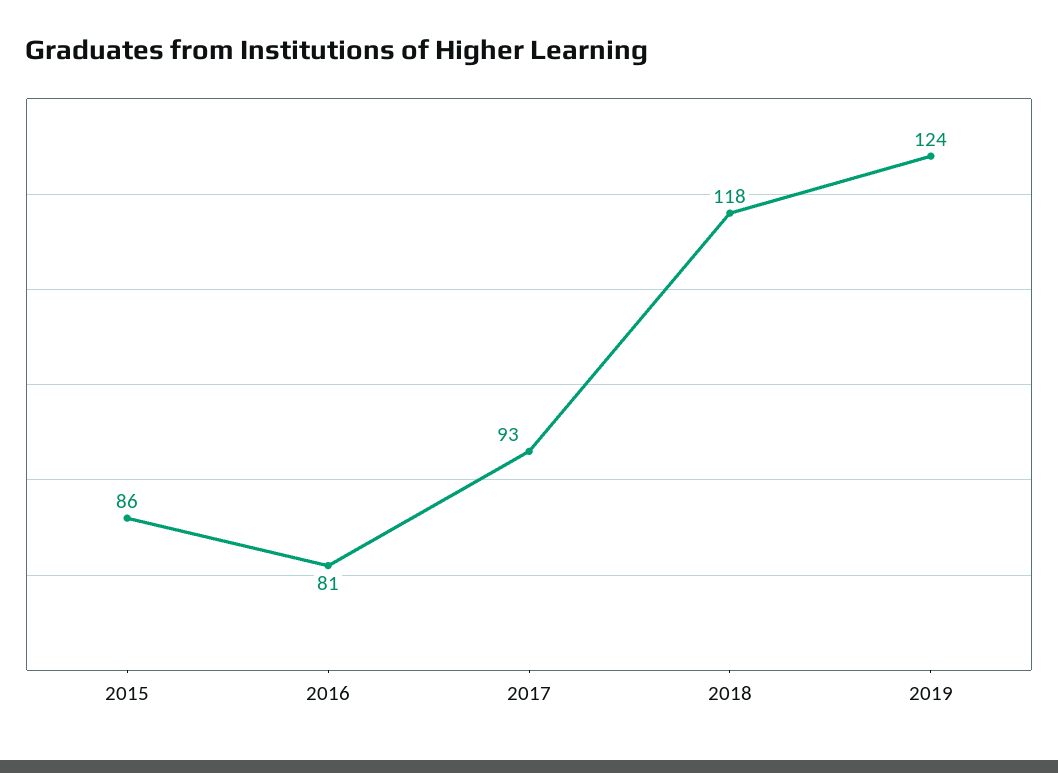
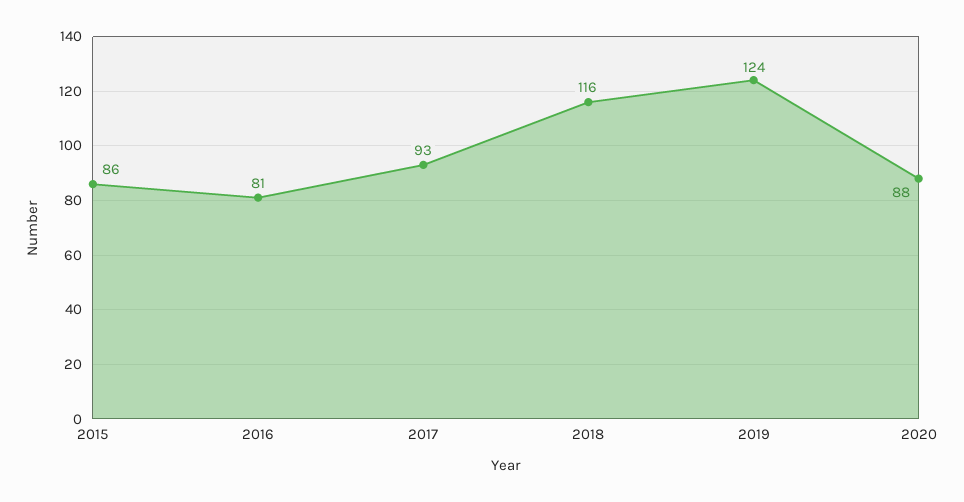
2018: 118 -> 116
2020: none -> 88

